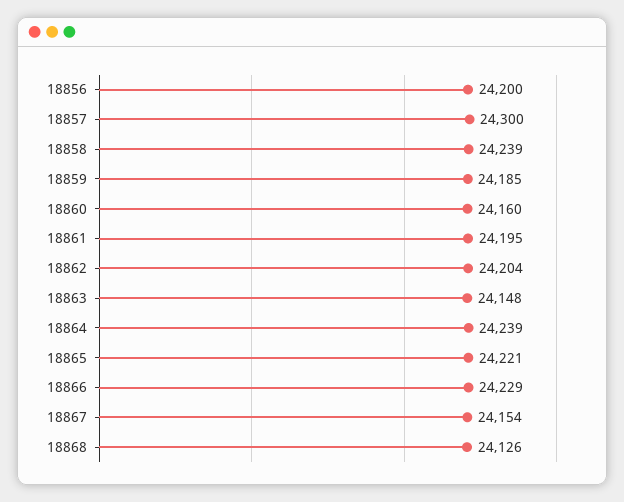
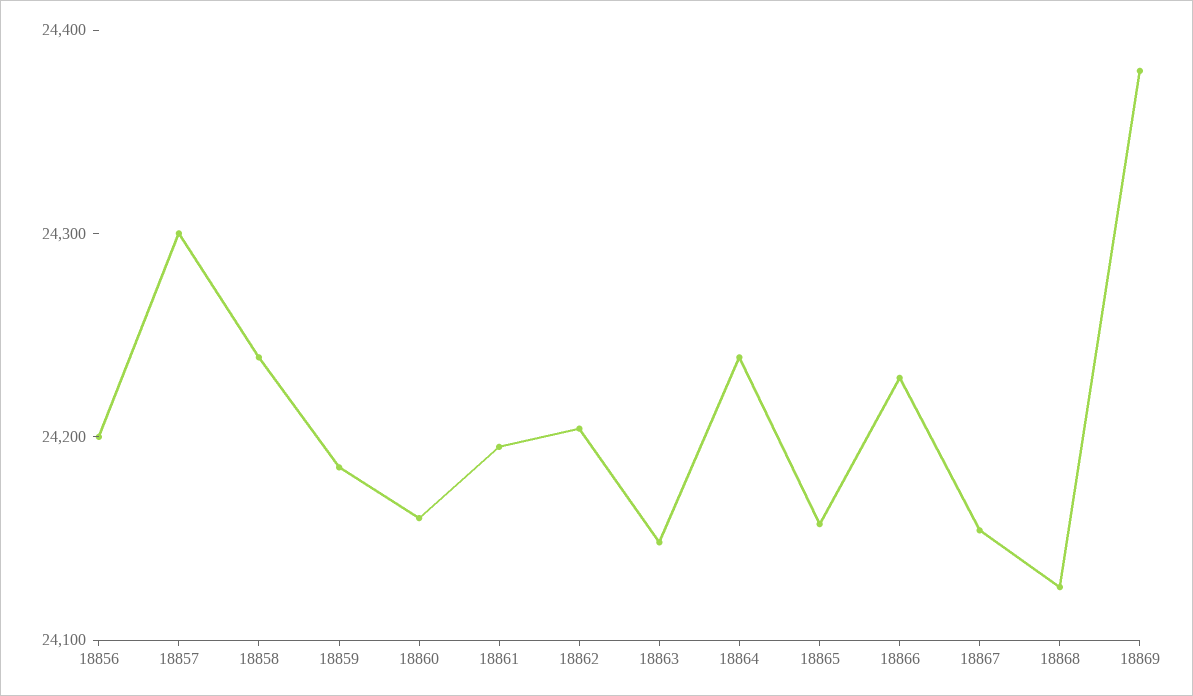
18865: 24221 -> 24160
18869: none -> 24380

